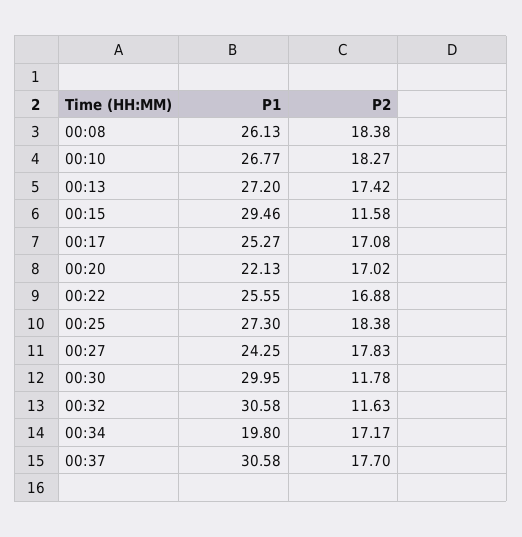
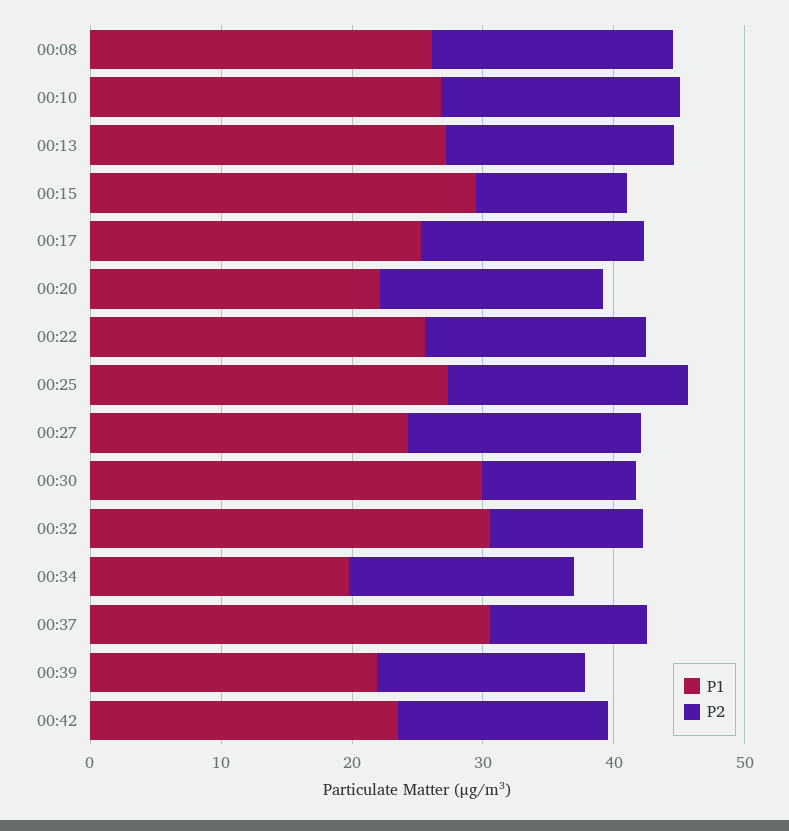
P2, 00:37: 17.7 -> 12
P1, 00:39: none -> 22
P2, 00:39: none -> 16
P1, 00:42: none -> 24
P2, 00:42: none -> 16

